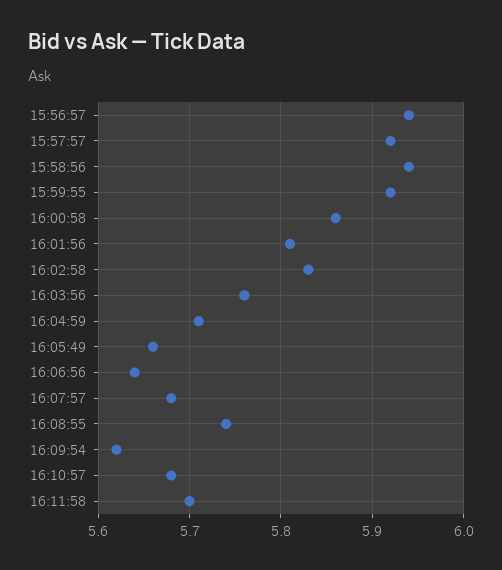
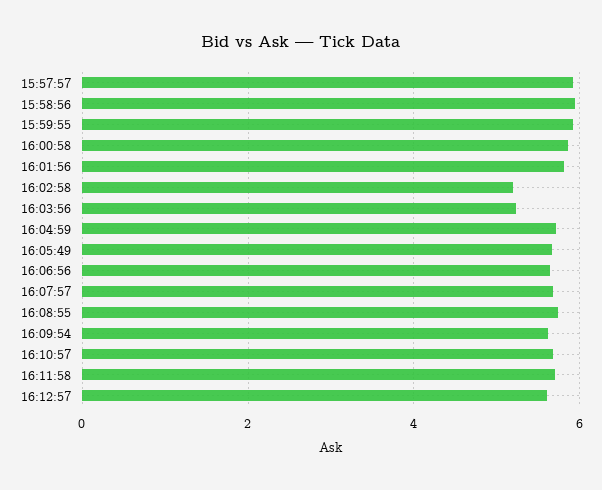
15:56:57: 5.94 -> none
16:02:58: 5.83 -> 5.2
16:03:56: 5.76 -> 5.2
16:12:57: none -> 5.6

